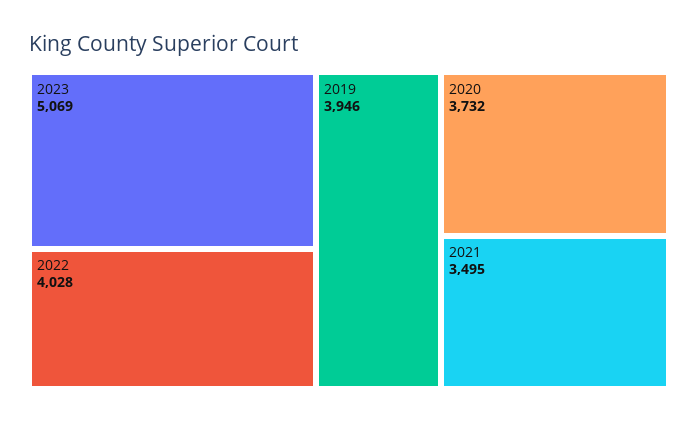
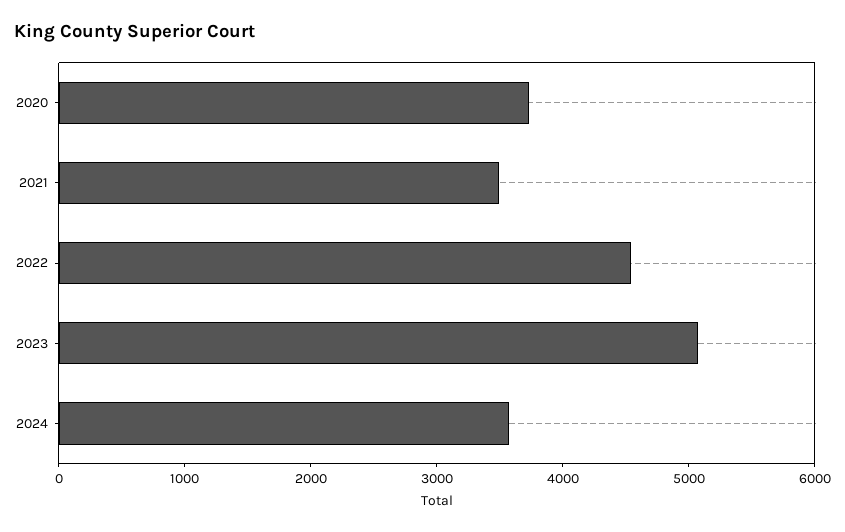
2022: 4028 -> 4600
2019: 3946 -> none
2024: none -> 3600

